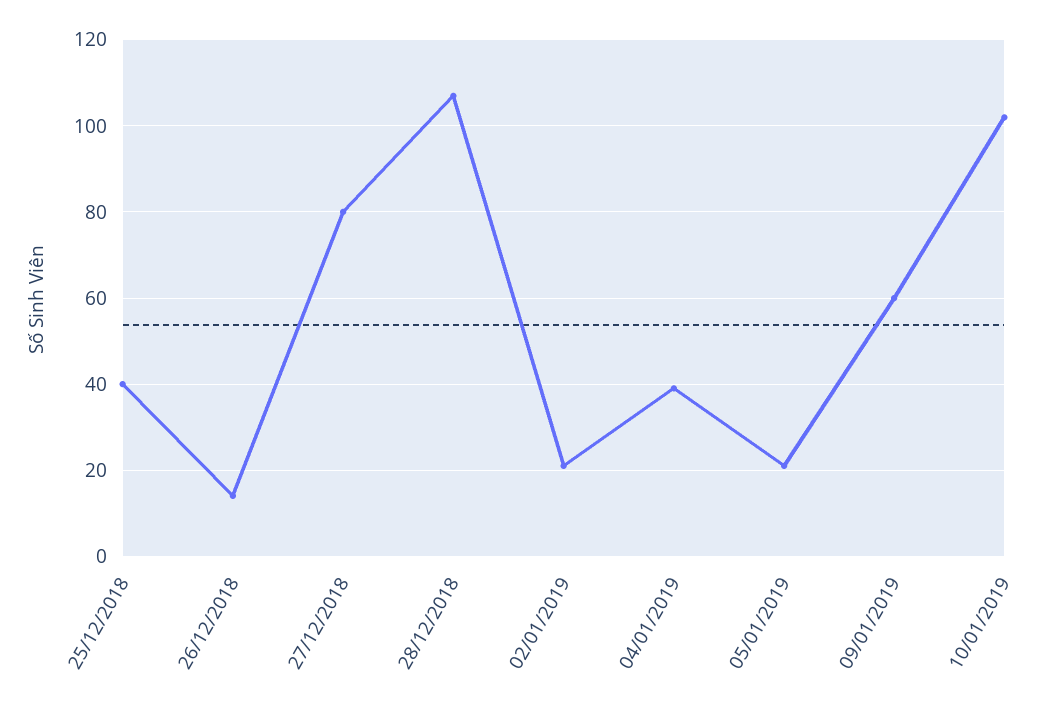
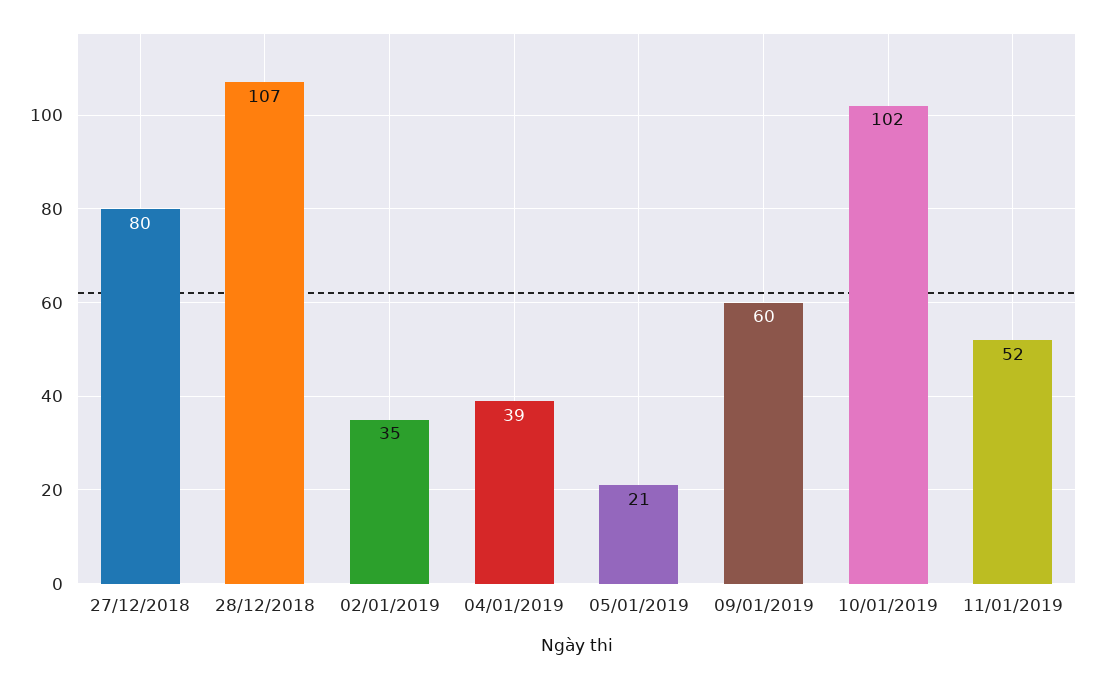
25/12/2018: 40 -> none
26/12/2018: 15 -> none
02/01/2019: 20 -> 35
11/01/2019: none -> 52

